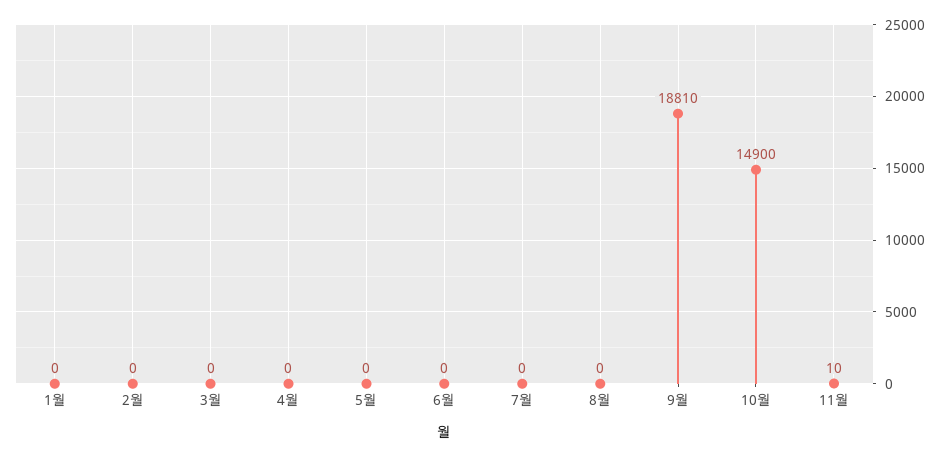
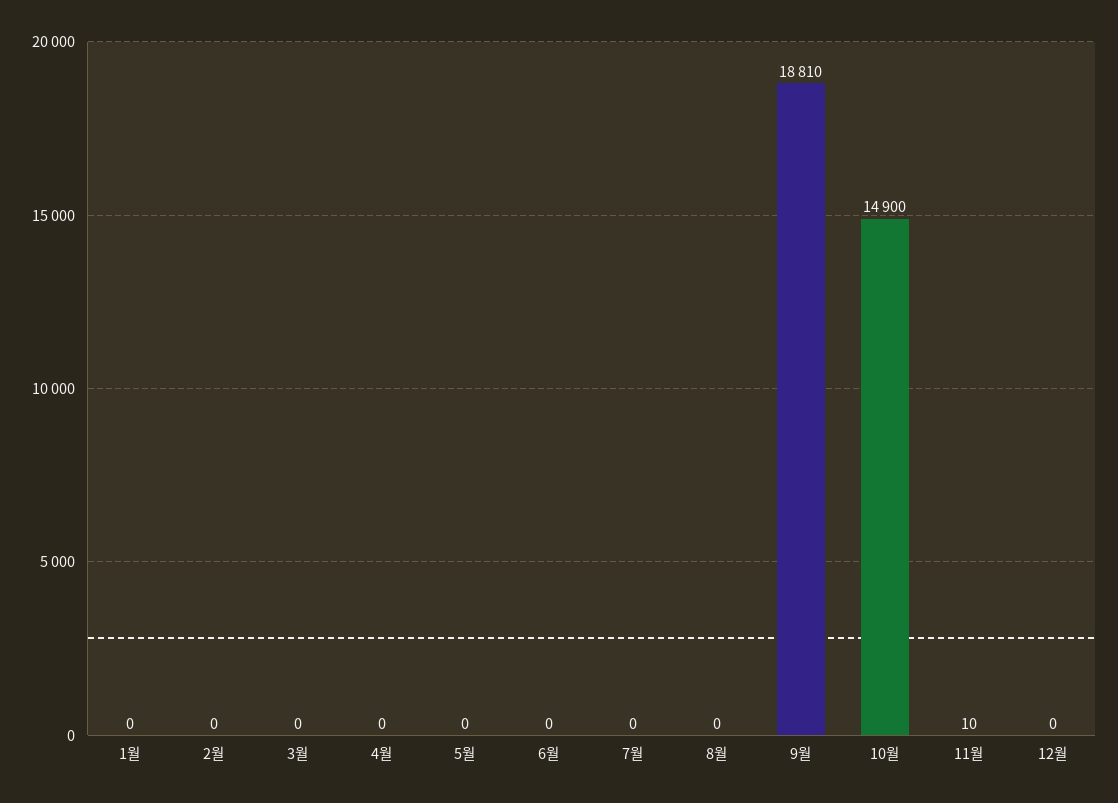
12월: none -> 0

